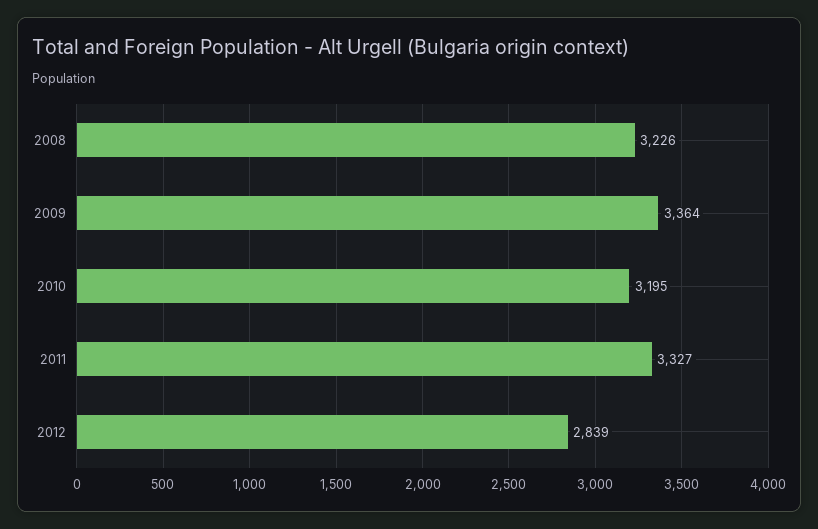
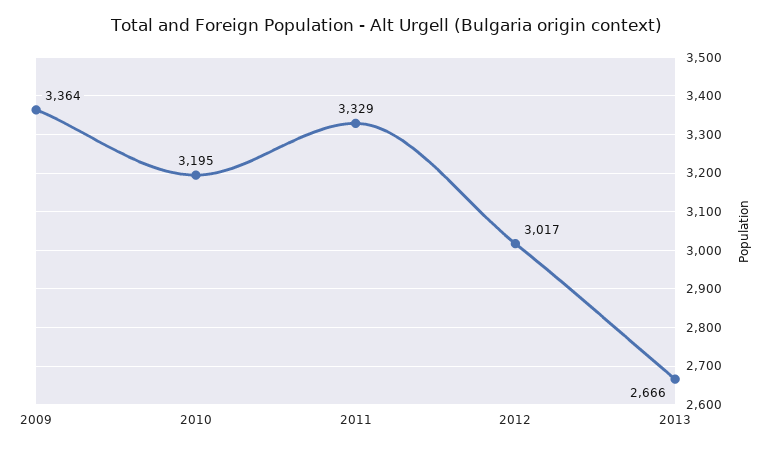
2008: 3226 -> none
2011: 3327 -> 3329
2012: 2839 -> 3017
2013: none -> 2666

